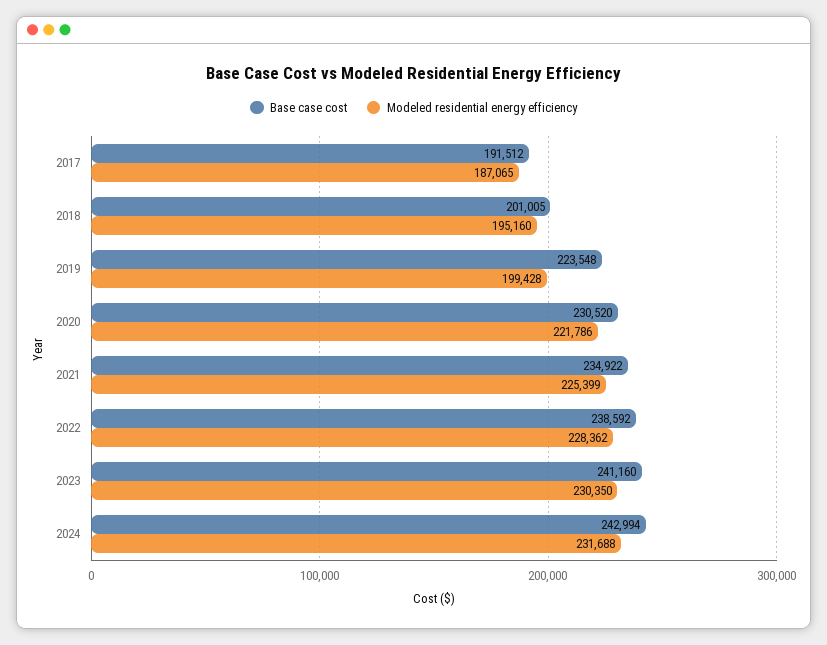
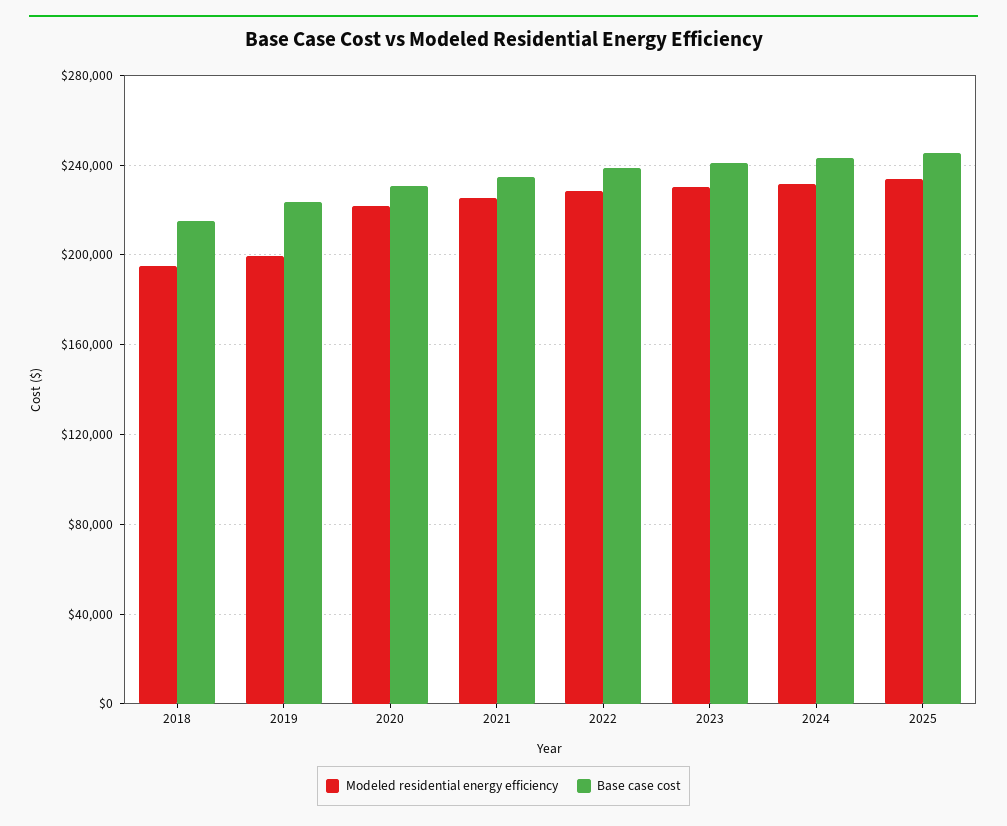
Base case cost, 2017: 191512 -> none
Modeled residential energy efficiency, 2017: 187065 -> none
Base case cost, 2018: 201005 -> 215000
Modeled residential energy efficiency, 2025: none -> 235000
Base case cost, 2025: none -> 245000

